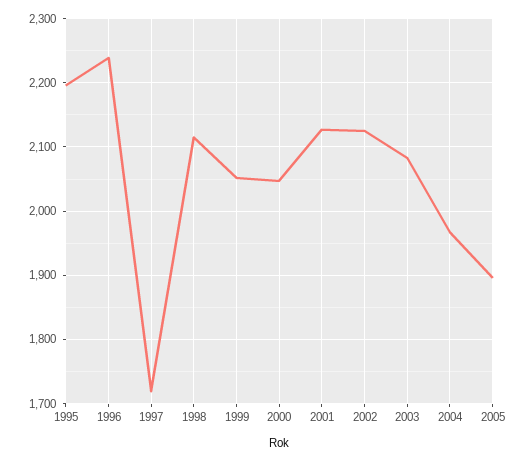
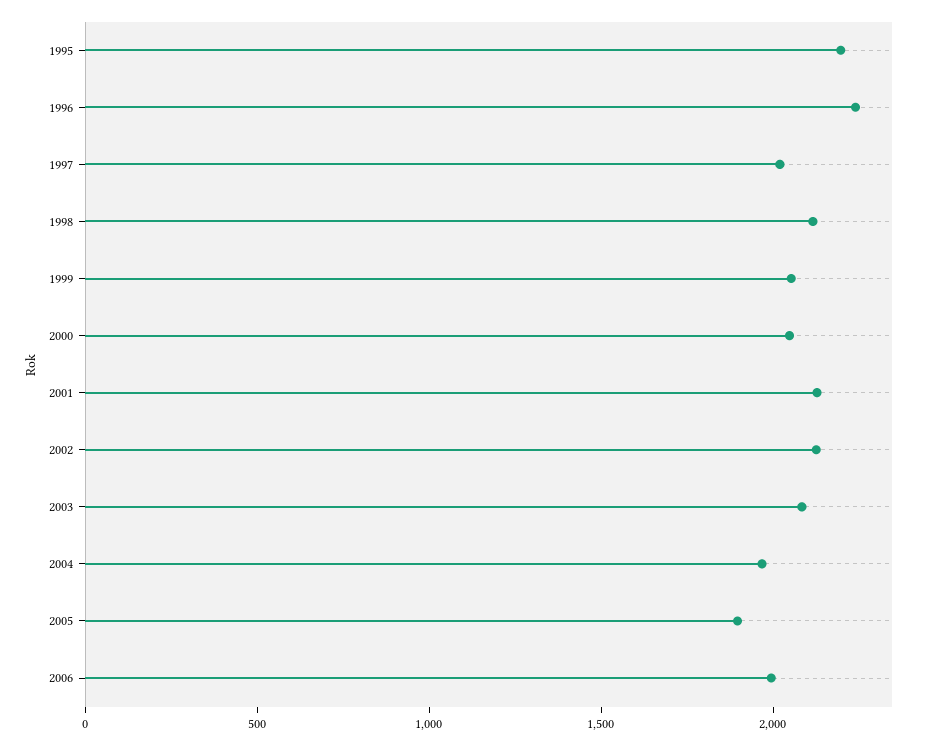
1997: 1720 -> 2000
2006: none -> 2000

